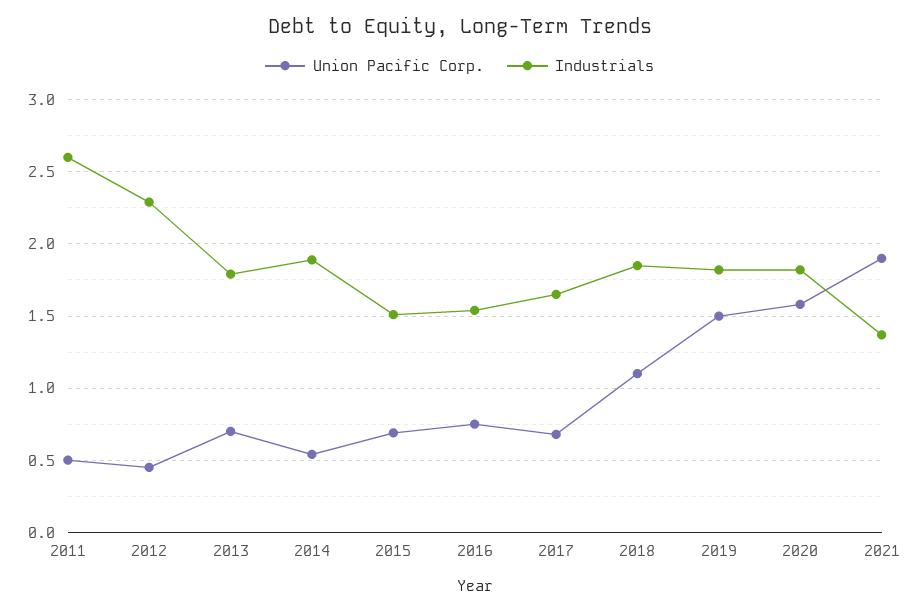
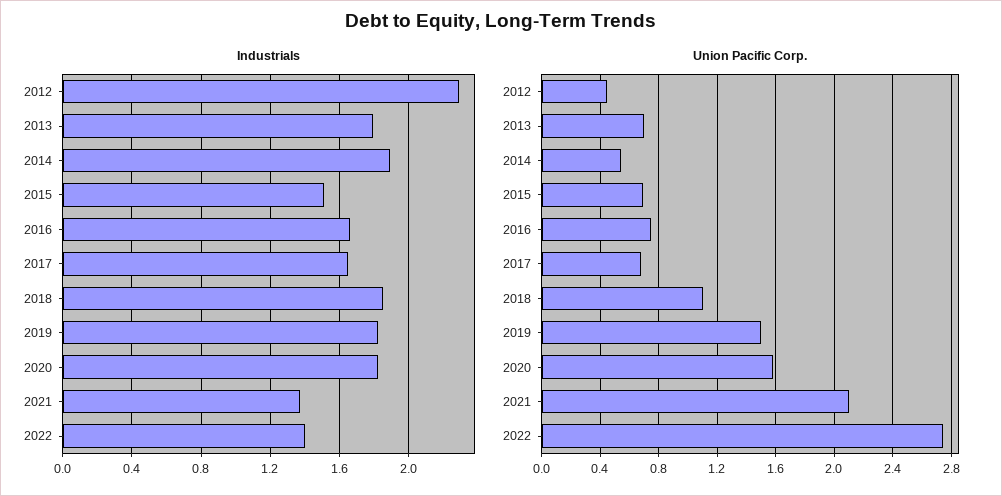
Union Pacific Corp., 2011: 0.5 -> none
Industrials, 2011: 2.6 -> none
Industrials, 2016: 1.55 -> 1.65
Union Pacific Corp., 2021: 1.9 -> 2.1
Industrials, 2022: none -> 1.4
Union Pacific Corp., 2022: none -> 2.75

